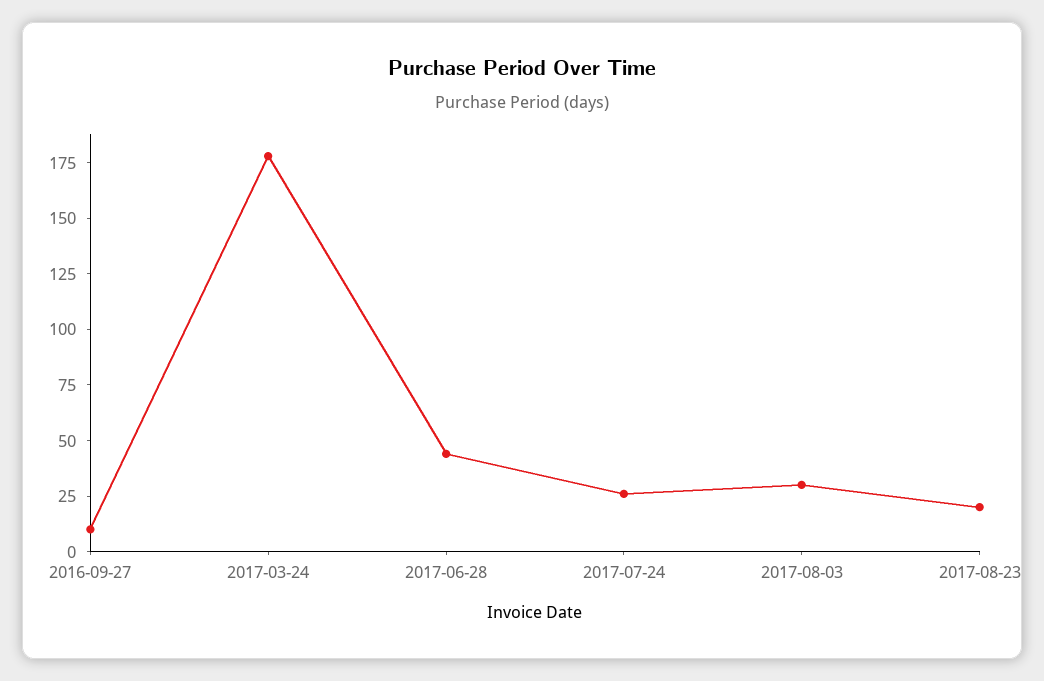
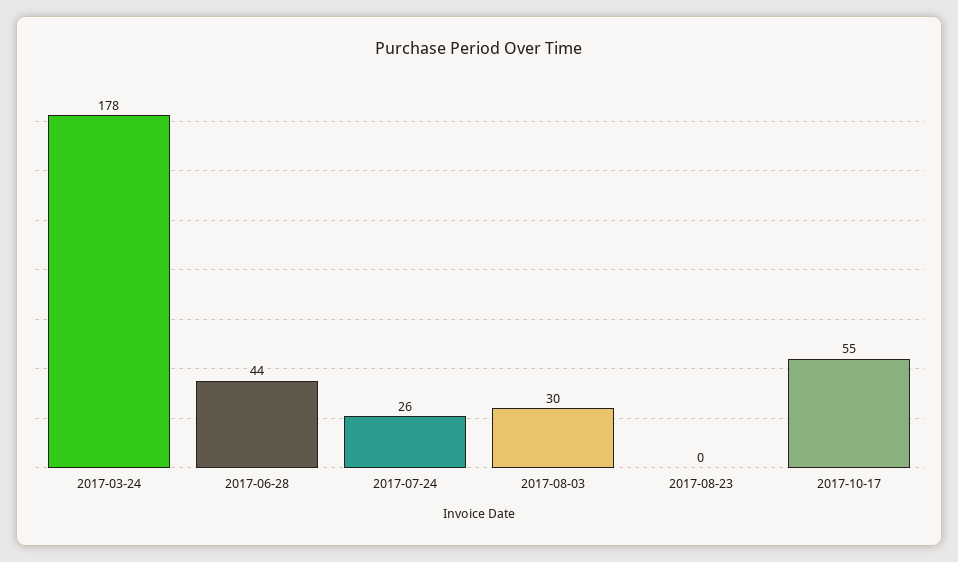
2016-09-27: 10 -> none
2017-08-23: 20 -> 0
2017-10-17: none -> 55

